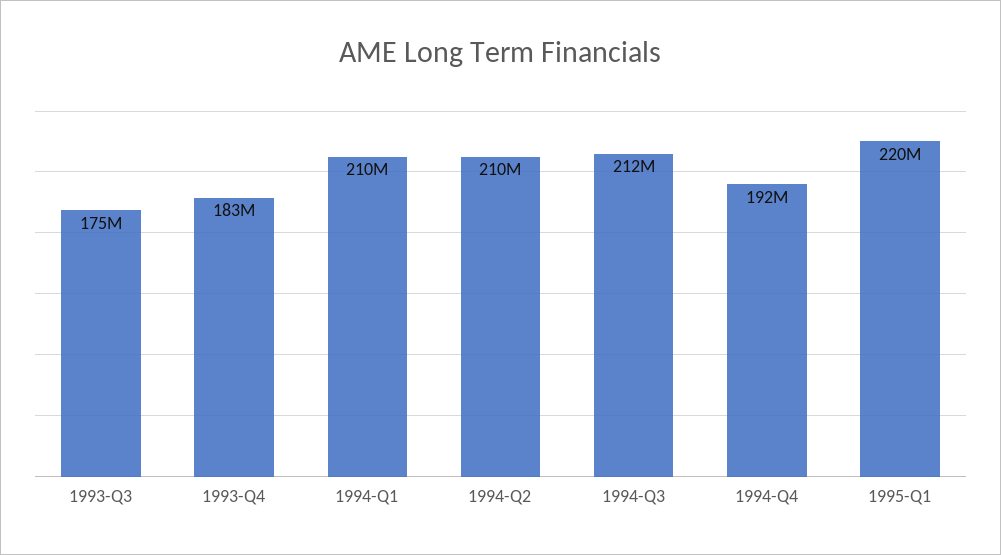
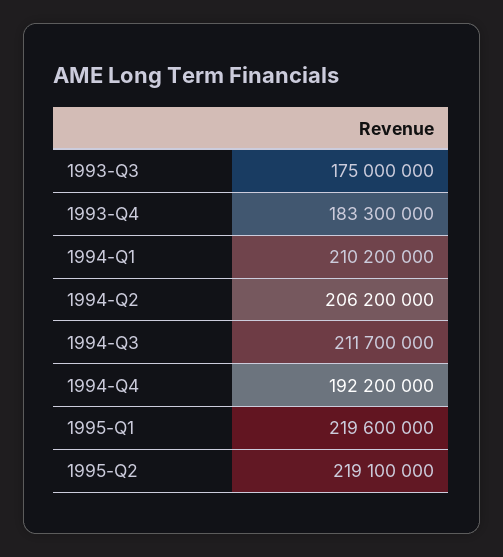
1994-Q2: 210000000 -> 206200000
1995-Q2: none -> 219100000

